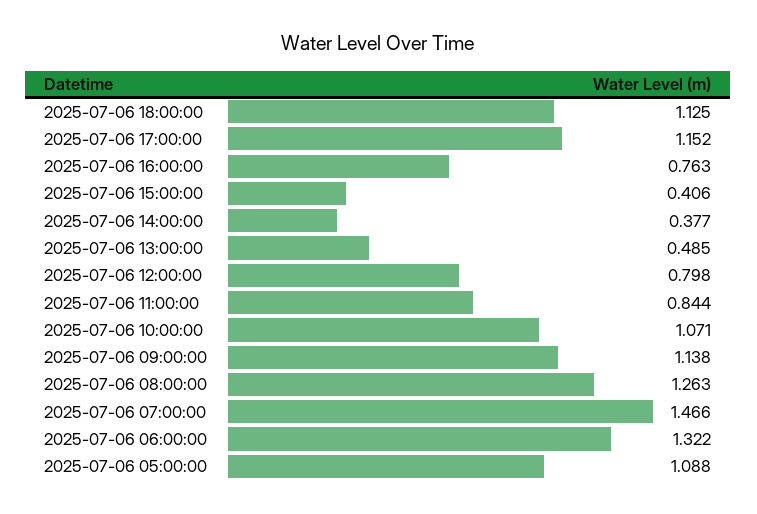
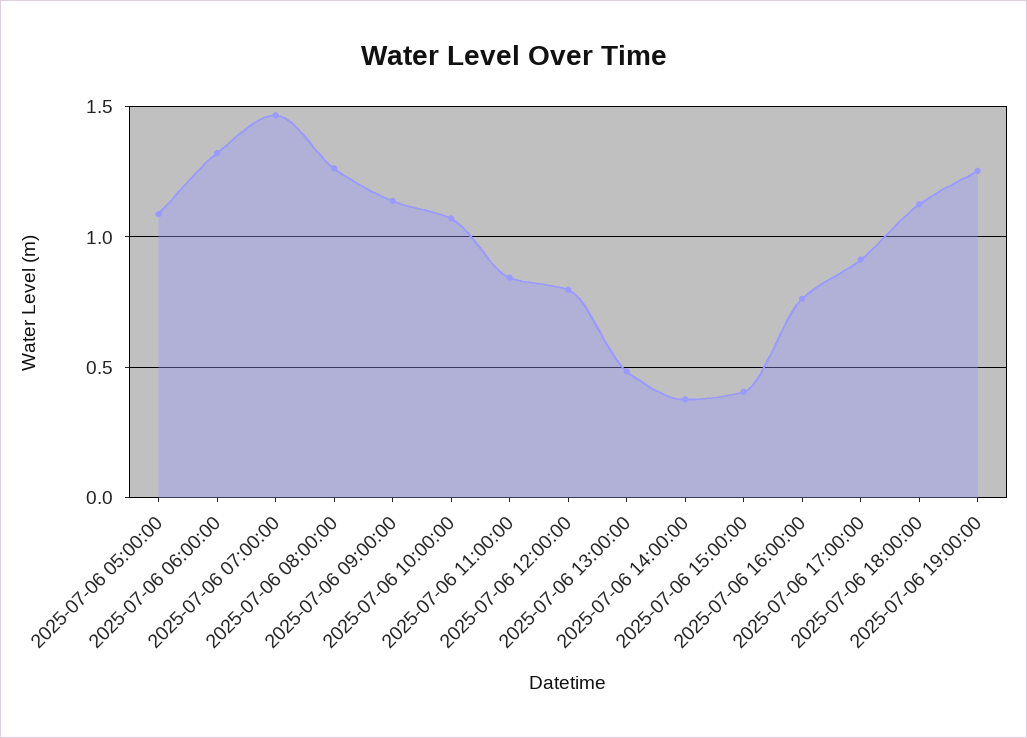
2025-07-06 17:00:00: 1.152 -> 0.9
2025-07-06 19:00:00: none -> 1.25

